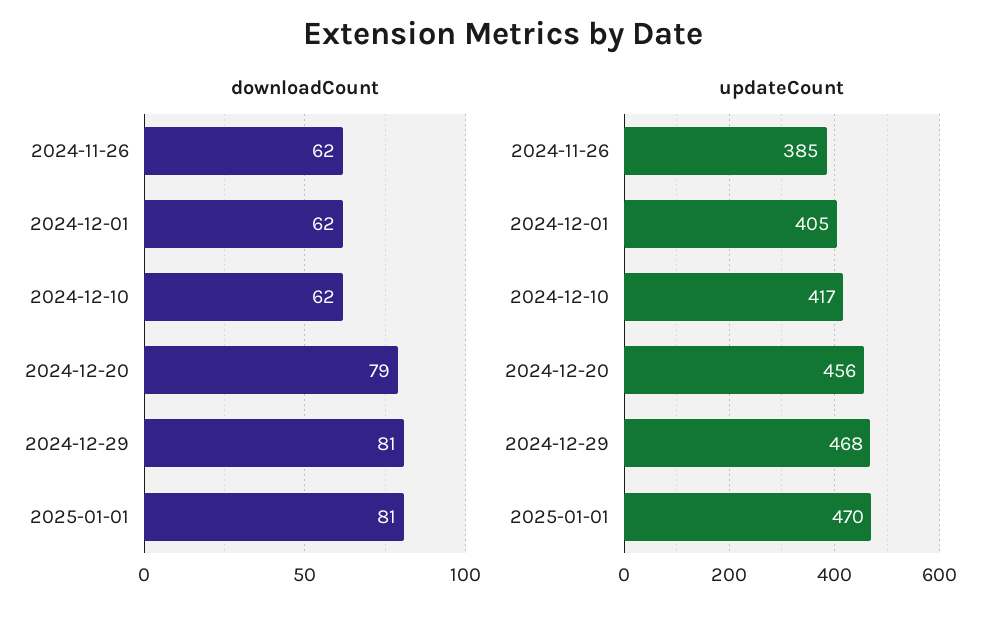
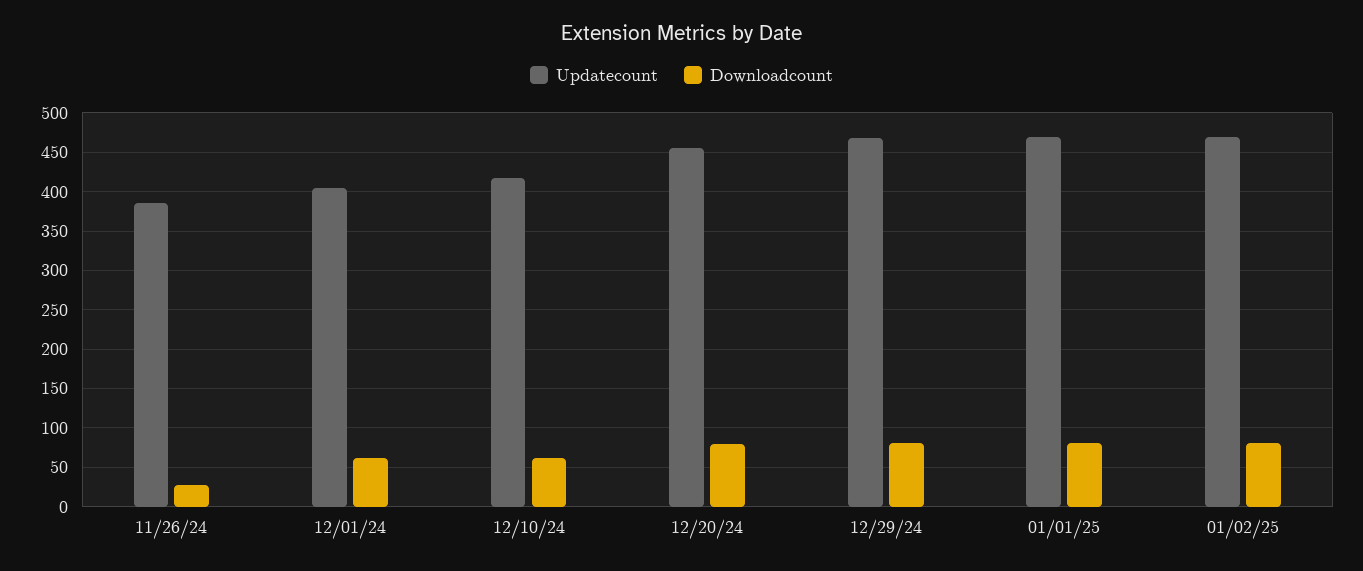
downloadCount, 2024-11-26: 62 -> 30
updateCount, 01/02/25: none -> 470
downloadCount, 01/02/25: none -> 80

